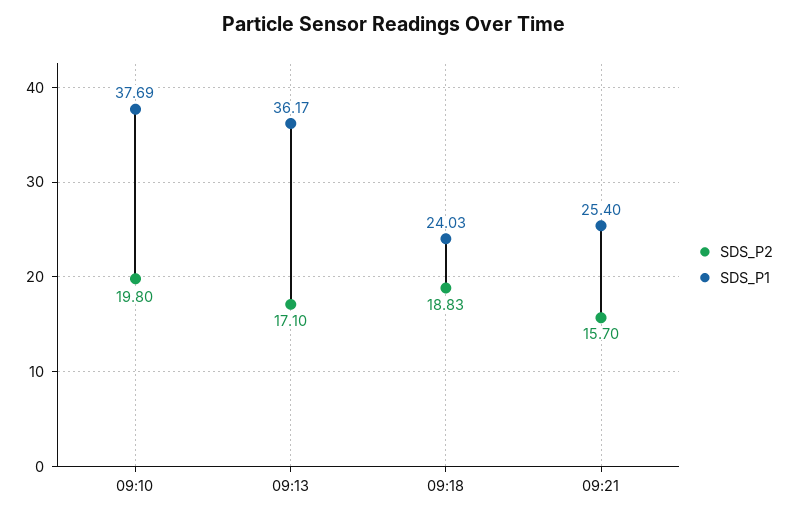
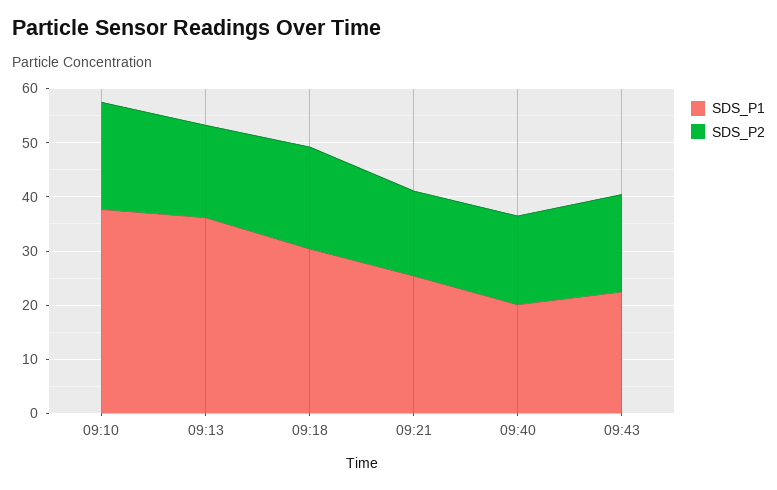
SDS_P1, 09:18: 24.03 -> 30
SDS_P1, 09:40: none -> 20
SDS_P2, 09:40: none -> 16
SDS_P1, 09:43: none -> 22
SDS_P2, 09:43: none -> 18

